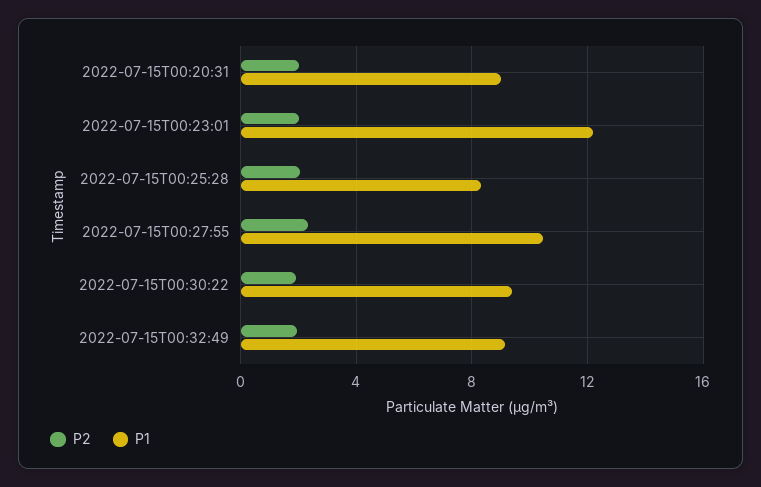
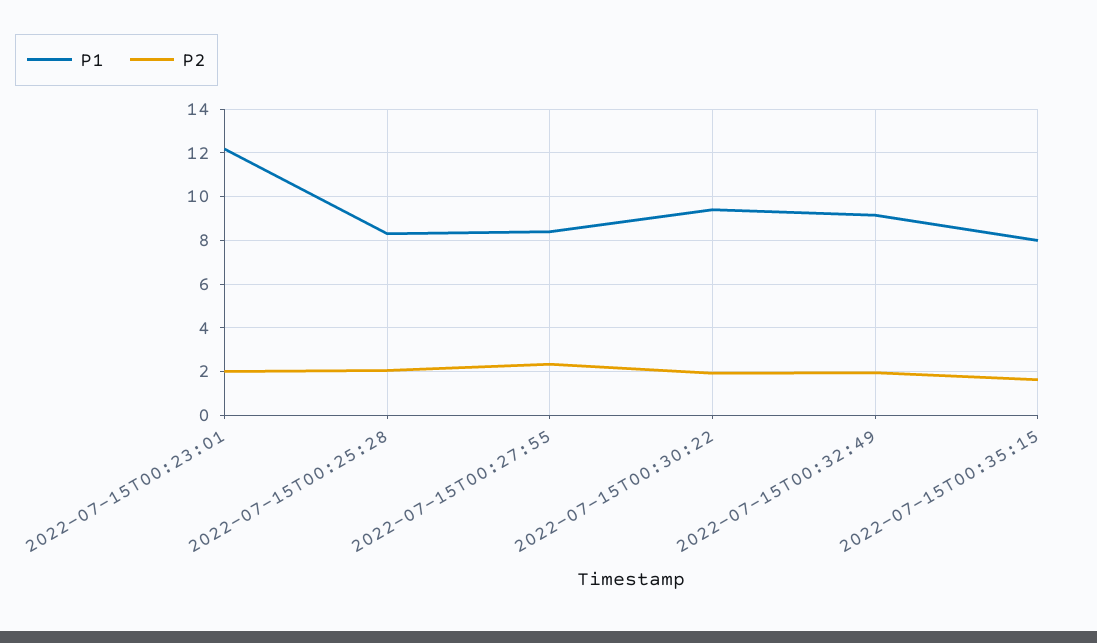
P2, 2022-07-15T00:20:31: 2 -> none
P1, 2022-07-15T00:20:31: 9 -> none
P1, 2022-07-15T00:27:55: 10.5 -> 8.5
P1, 2022-07-15T00:35:15: none -> 8
P2, 2022-07-15T00:35:15: none -> 1.5

